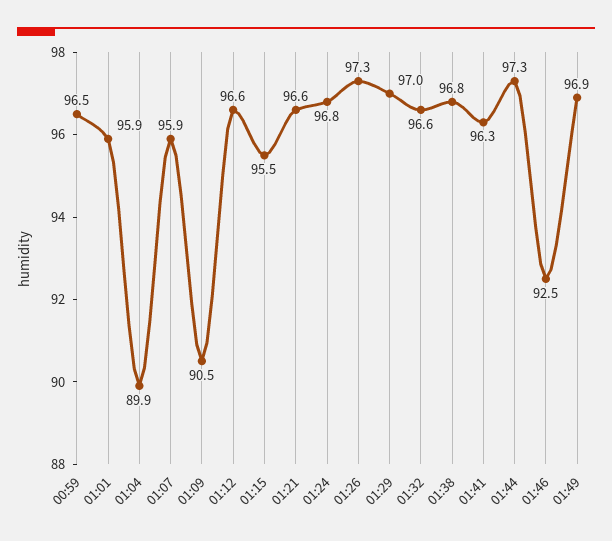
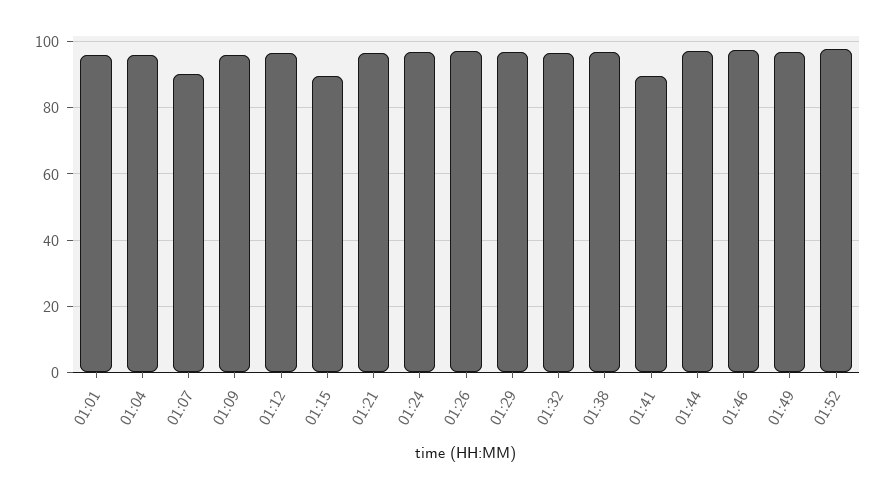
00:59: 96.5 -> none
01:04: 89.9 -> 96
01:07: 95.9 -> 90
01:09: 90.5 -> 96
01:15: 95.5 -> 90
01:41: 96.3 -> 90
01:46: 92.5 -> 98
01:52: none -> 98

